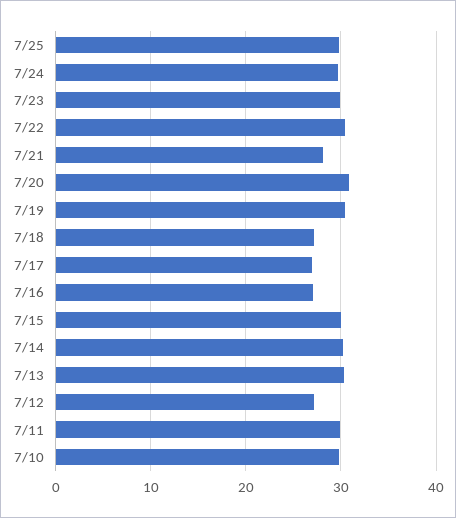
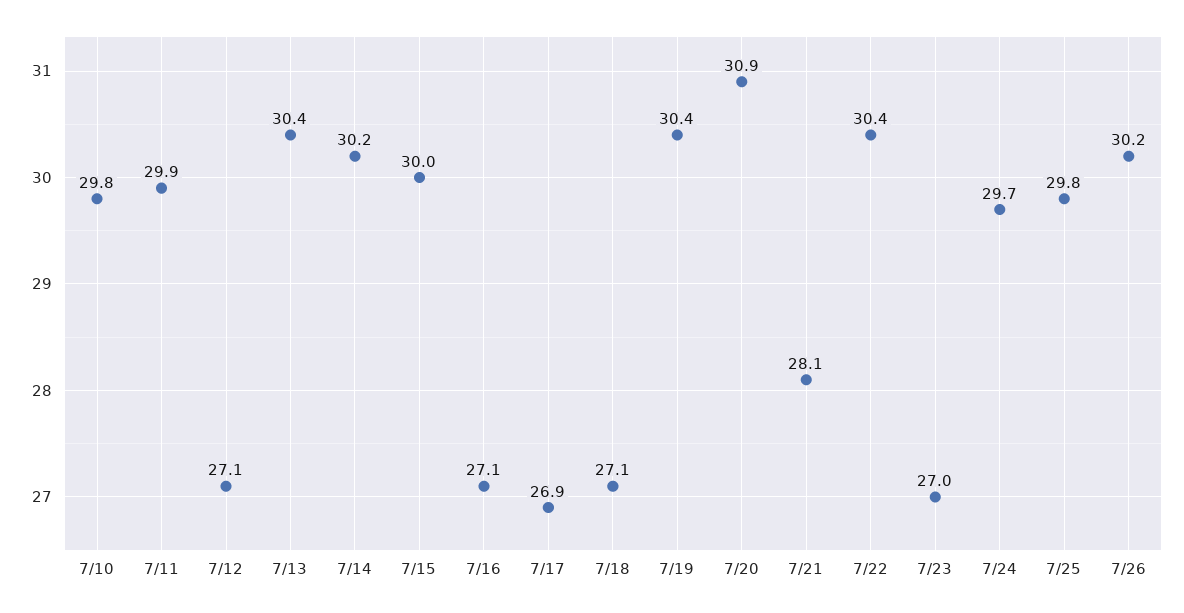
7/23: 30 -> 27
7/26: none -> 30.2

